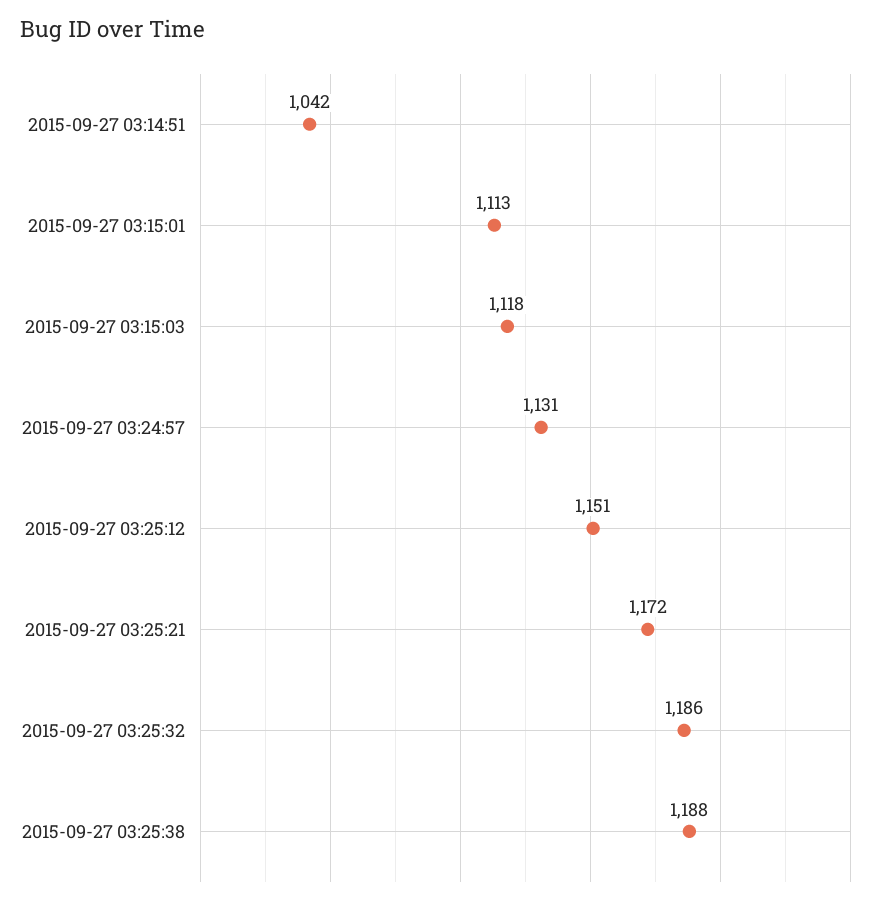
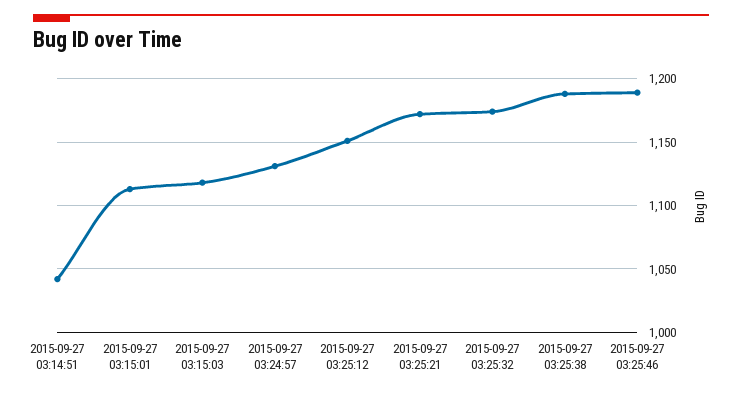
2015-09-27 03:25:32: 1186 -> 1175
2015-09-27 03:25:46: none -> 1190

